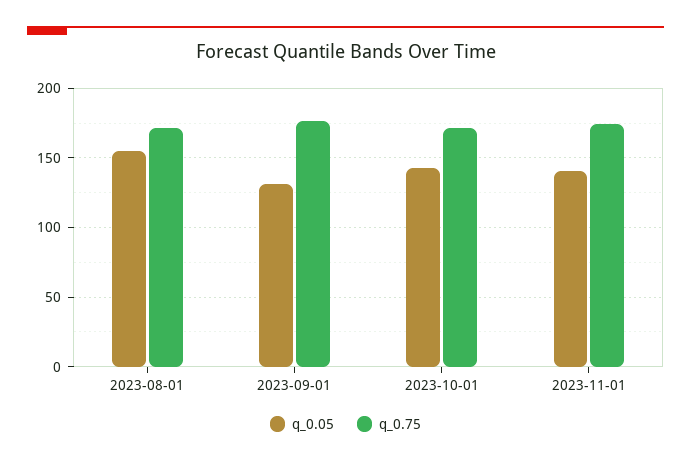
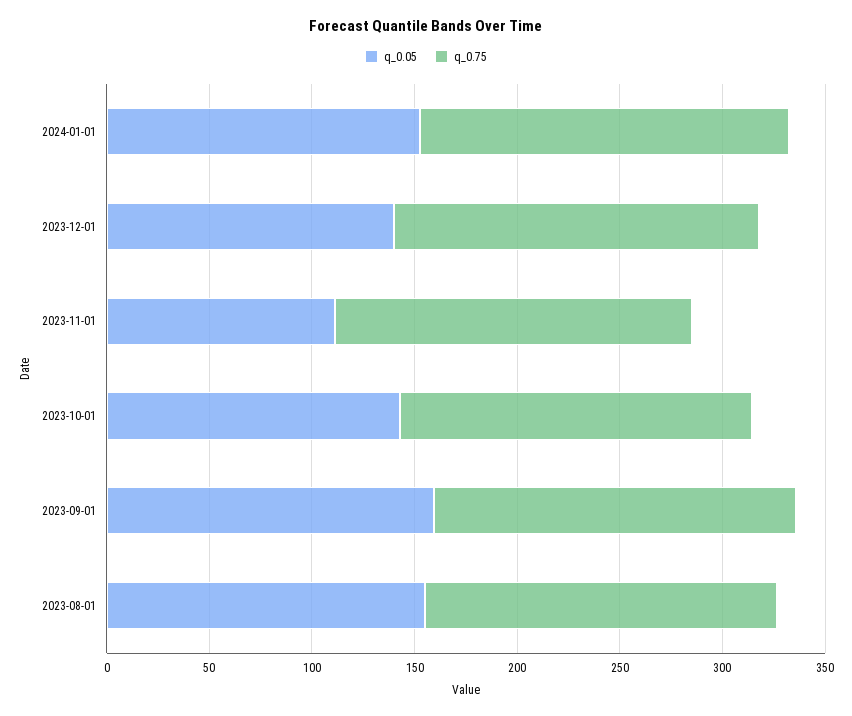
q_0.05, 2023-09-01: 130 -> 160
q_0.05, 2023-11-01: 140 -> 110
q_0.05, 2024-01-01: none -> 150
q_0.75, 2024-01-01: none -> 180
q_0.05, 2023-12-01: none -> 140
q_0.75, 2023-12-01: none -> 180

